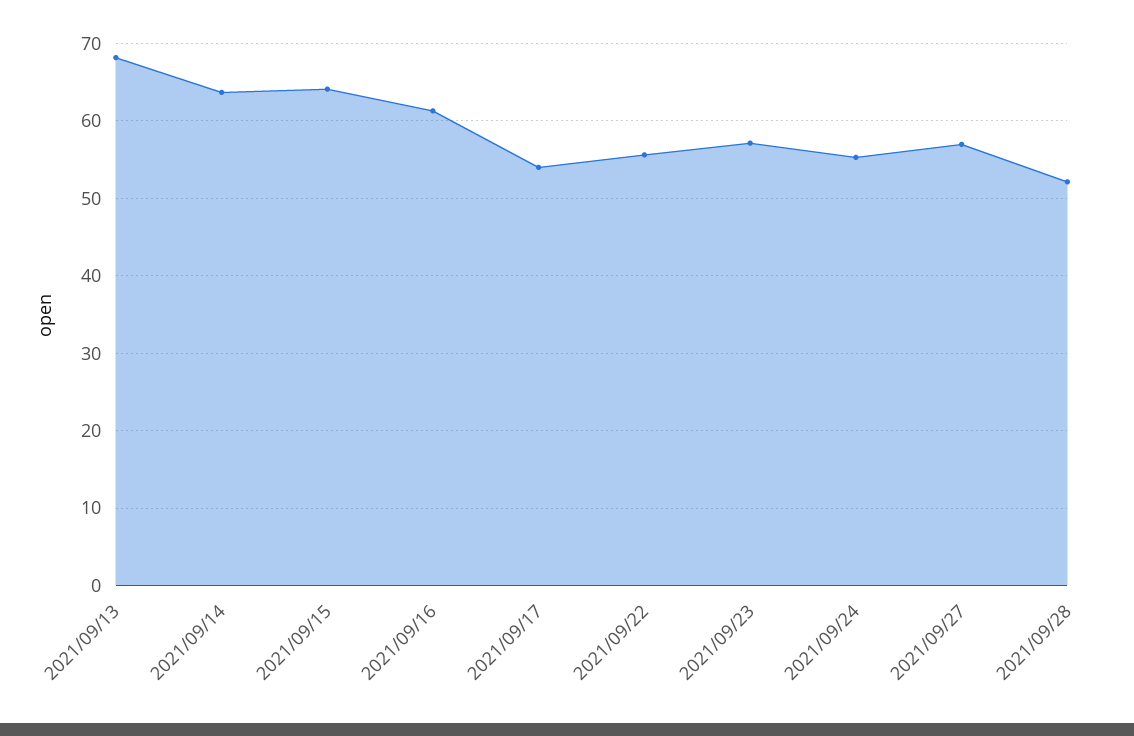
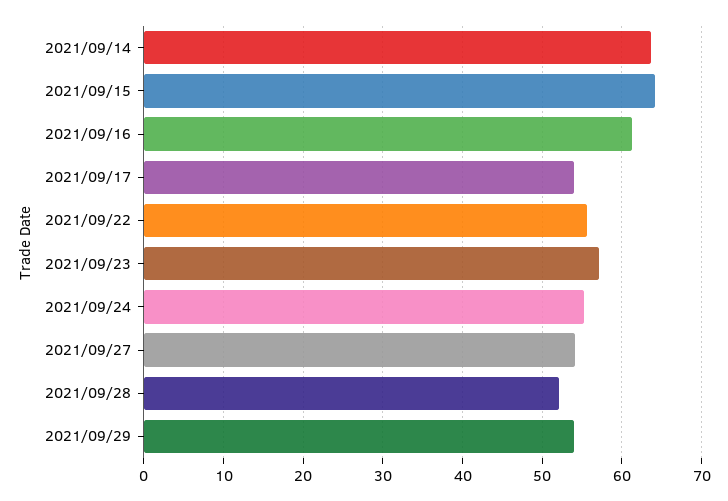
2021/09/13: 68 -> none
2021/09/27: 57 -> 54
2021/09/29: none -> 54

